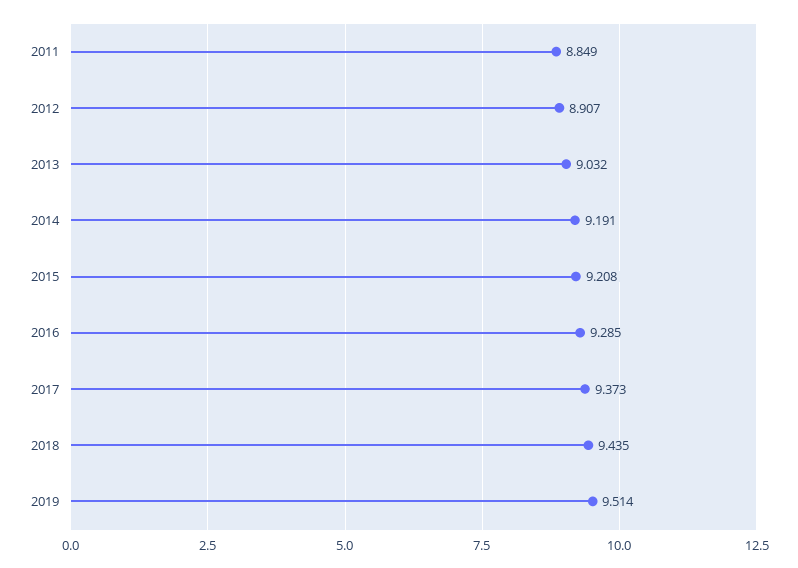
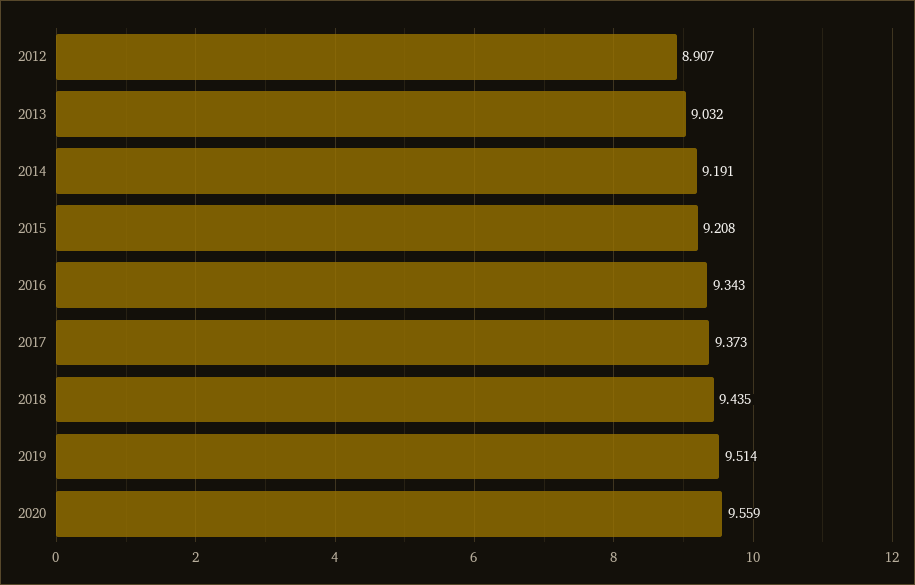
2011: 8.849 -> none
2016: 9.285 -> 9.343
2020: none -> 9.559

